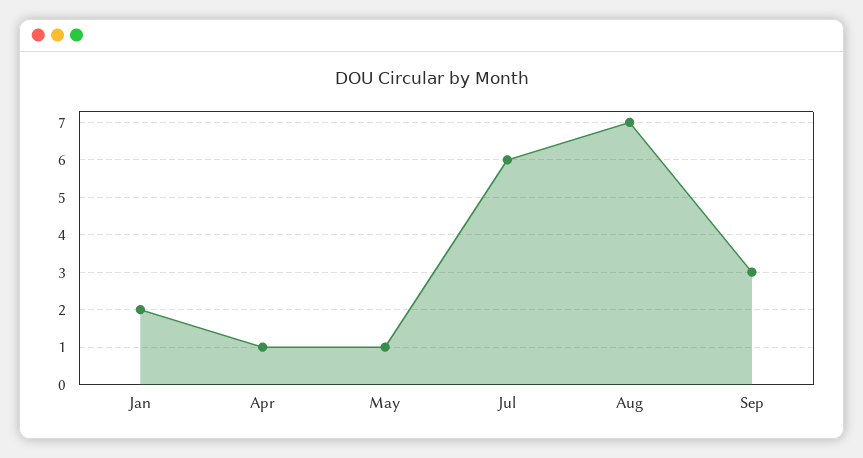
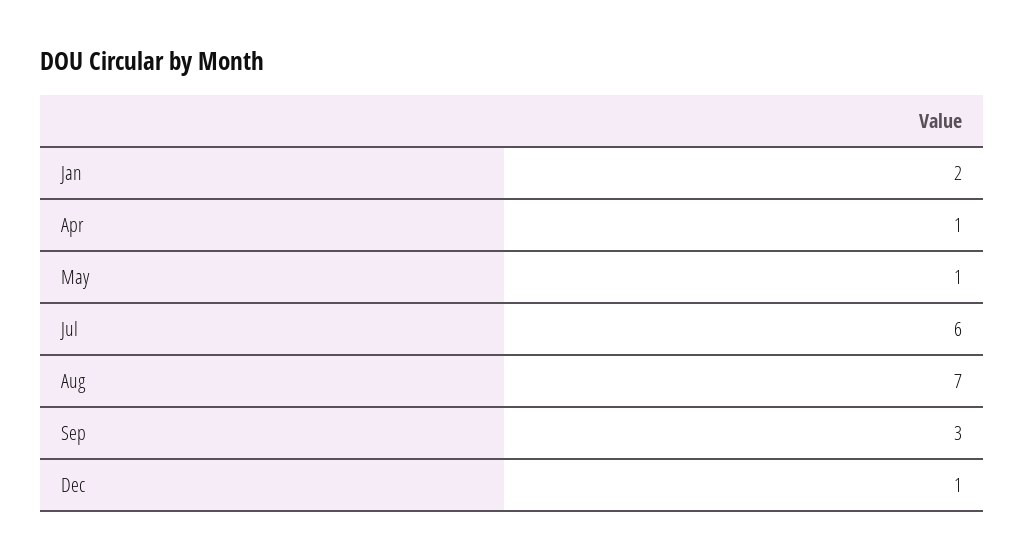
Dec: none -> 1

